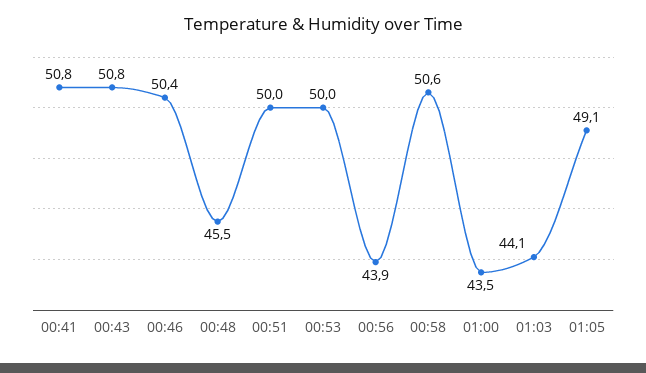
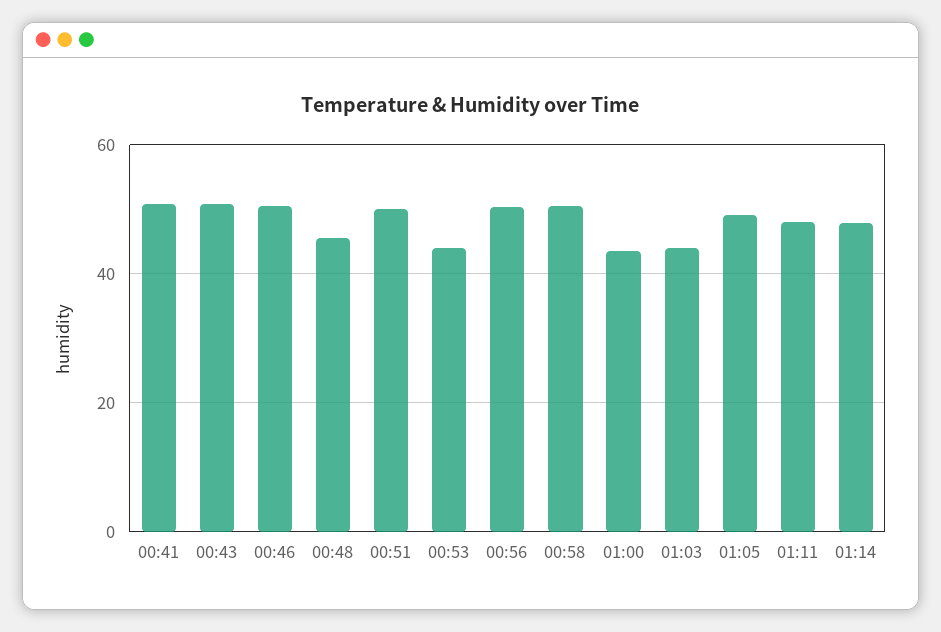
00:53: 50 -> 44
00:56: 43.9 -> 50
01:11: none -> 48
01:14: none -> 48

